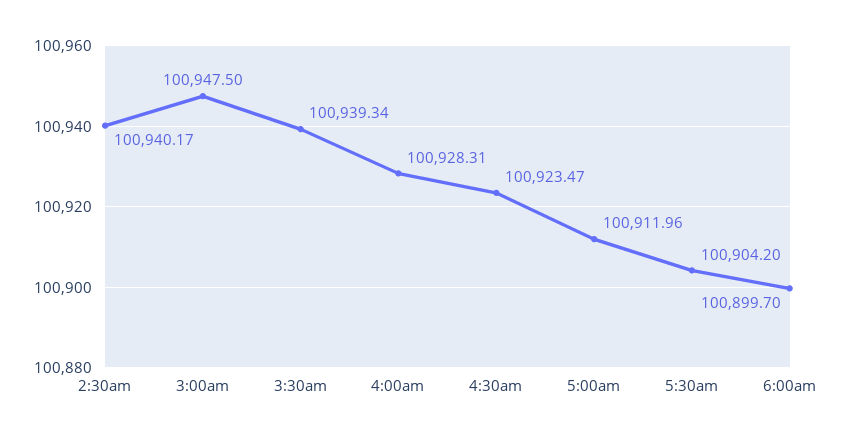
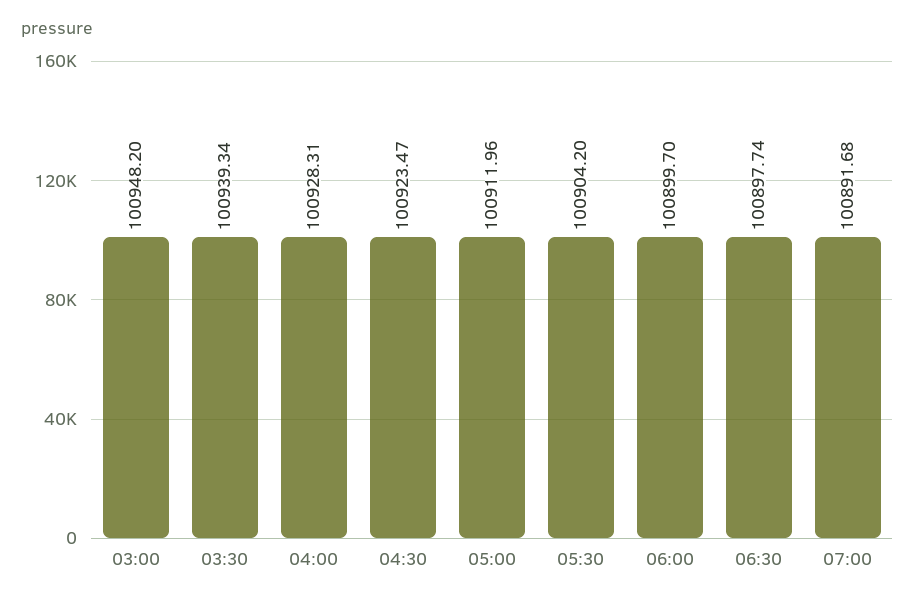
2:30am: 100940.17 -> none
3:00am: 100947.5 -> 100948.2
06:30: none -> 100897.74
07:00: none -> 100891.68

